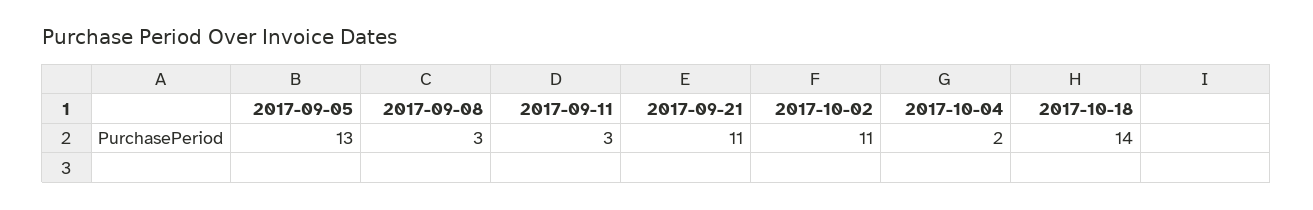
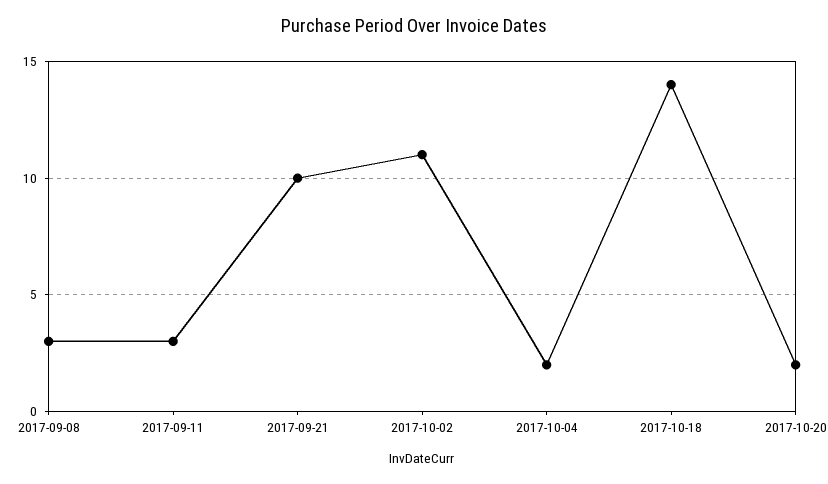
2017-09-05: 13 -> none
2017-09-21: 11 -> 10
2017-10-20: none -> 2

